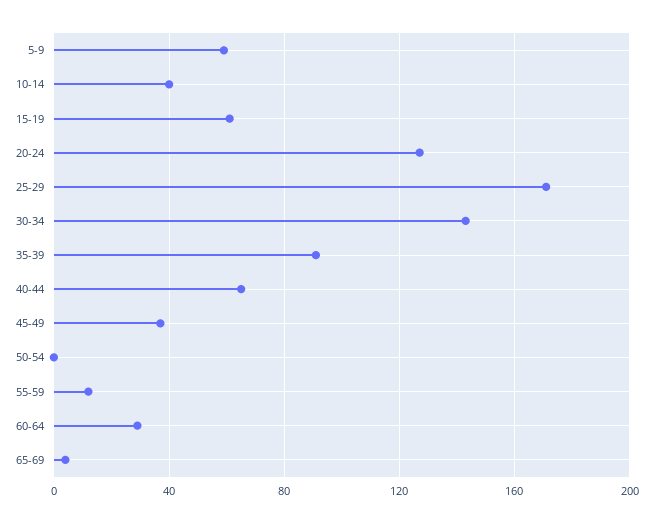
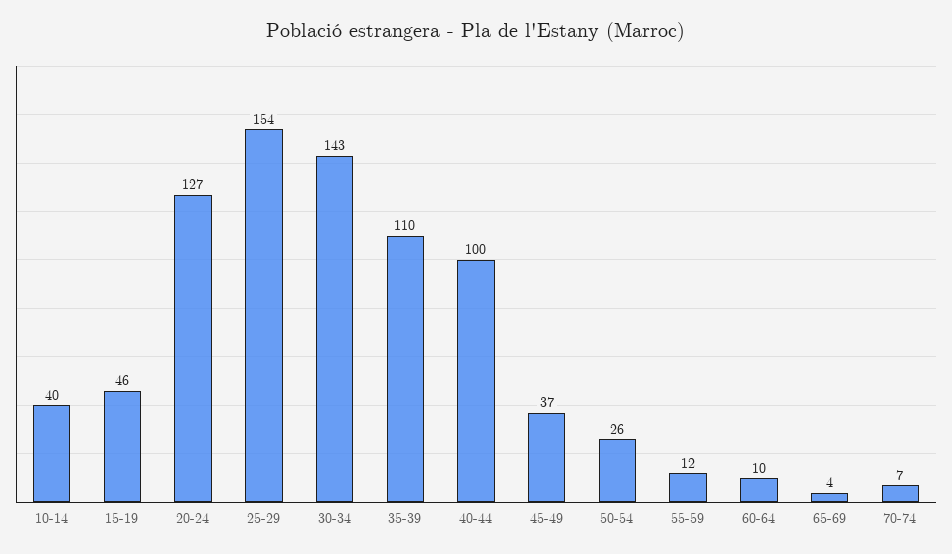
5-9: 60 -> none
15-19: 60 -> 46
25-29: 170 -> 154
35-39: 90 -> 110
40-44: 65 -> 100
50-54: 0 -> 26
60-64: 30 -> 10
70-74: none -> 7

